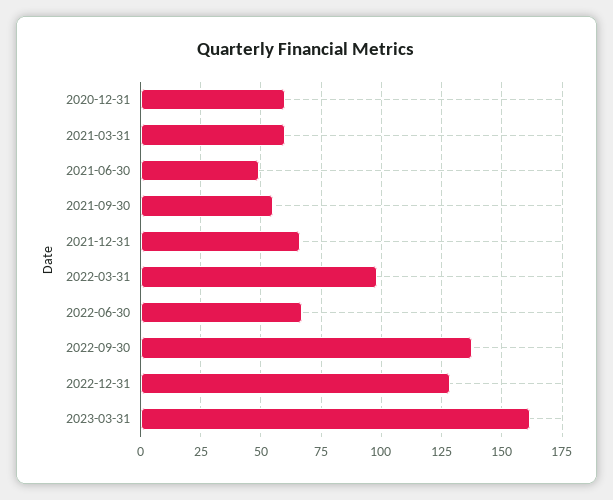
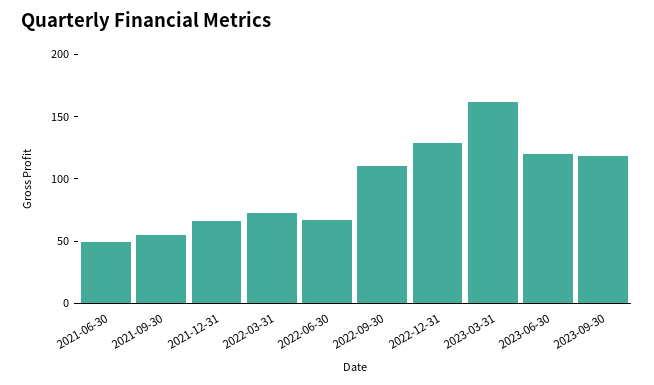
2020-12-31: 60 -> none
2021-03-31: 60 -> none
2022-03-31: 97.5 -> 70
2022-09-30: 137.5 -> 110
2023-06-30: none -> 120
2023-09-30: none -> 120

